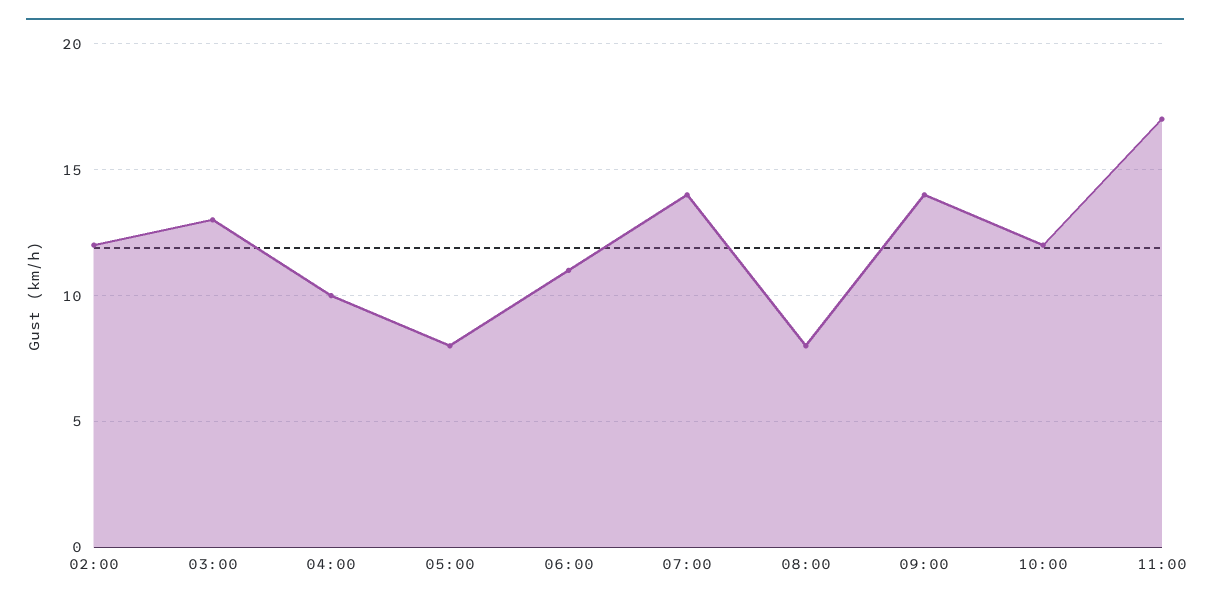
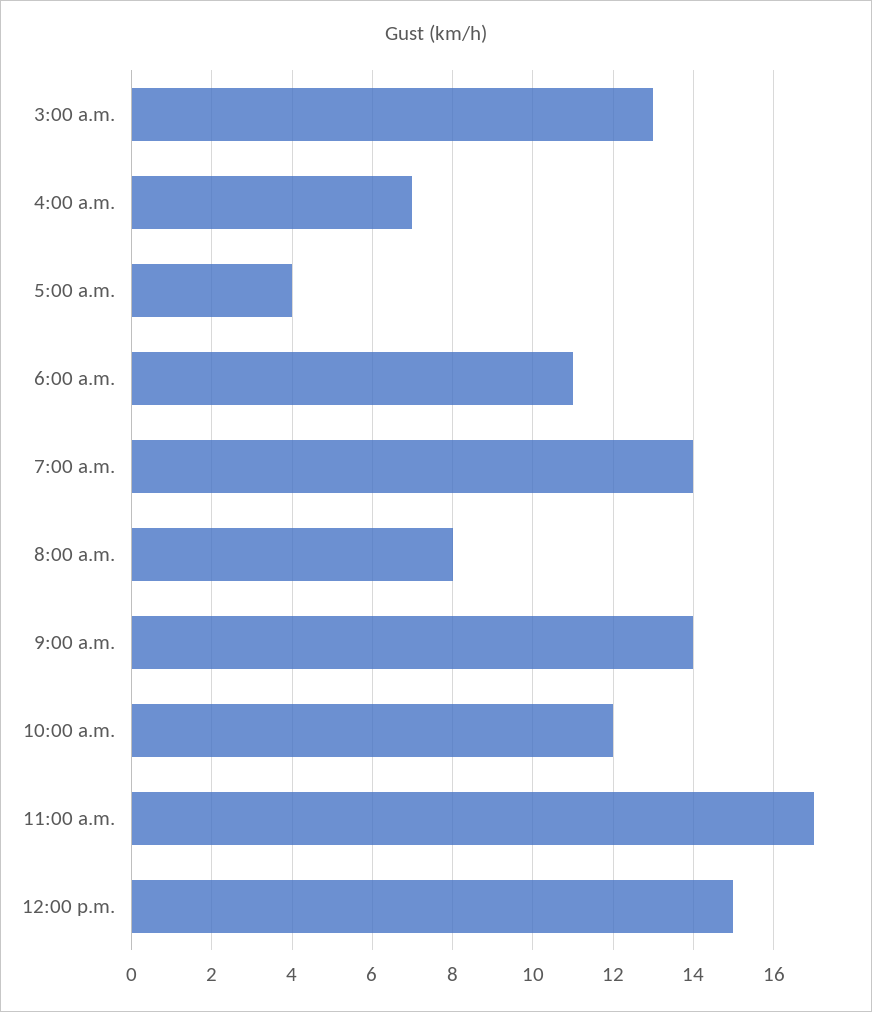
02:00: 12 -> none
04:00: 10 -> 7
05:00: 8 -> 4
12:00 p.m.: none -> 15

